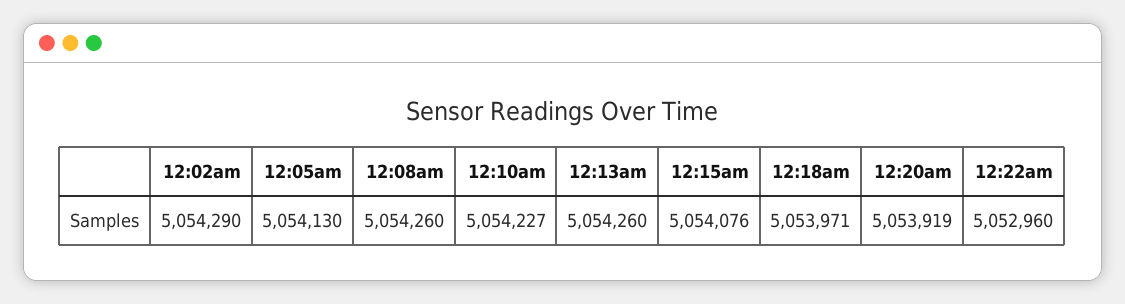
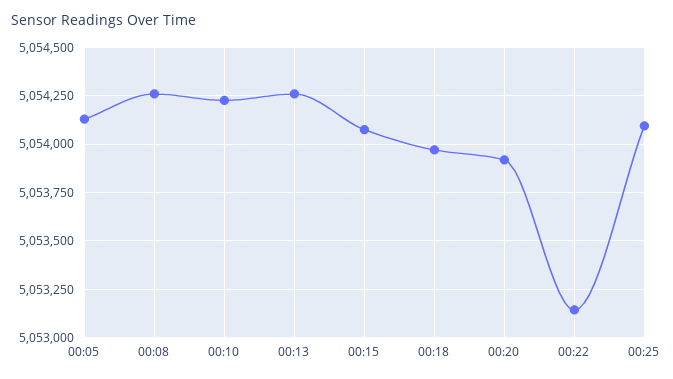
12:02am: 5054290 -> none
12:22am: 5052960 -> 5053150
00:25: none -> 5054100

